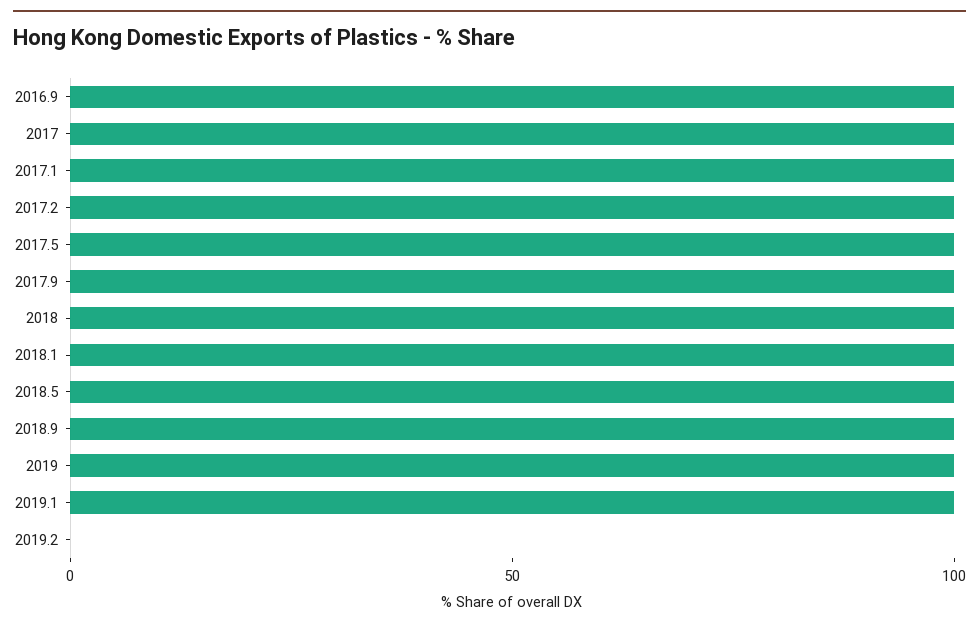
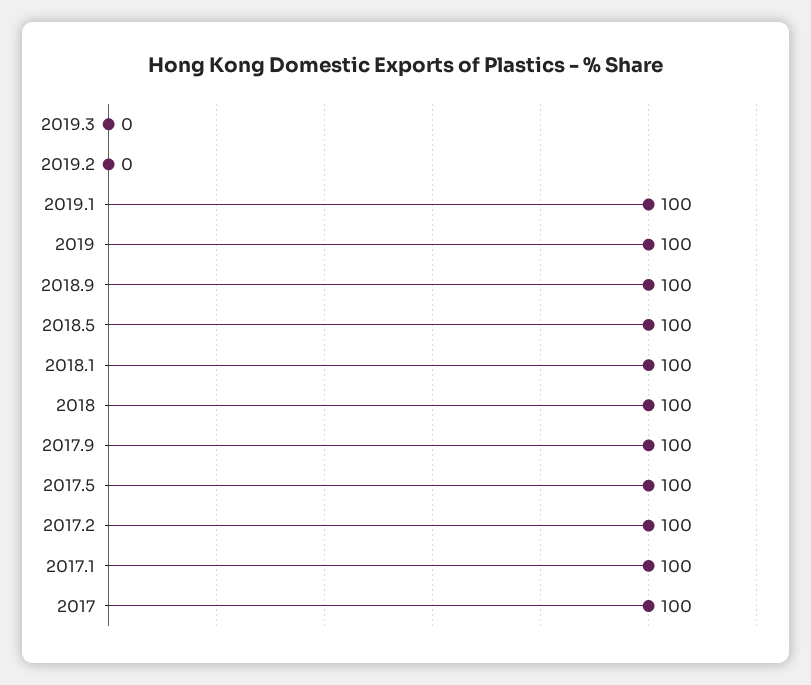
2016.9: 100 -> none
2019.3: none -> 0

